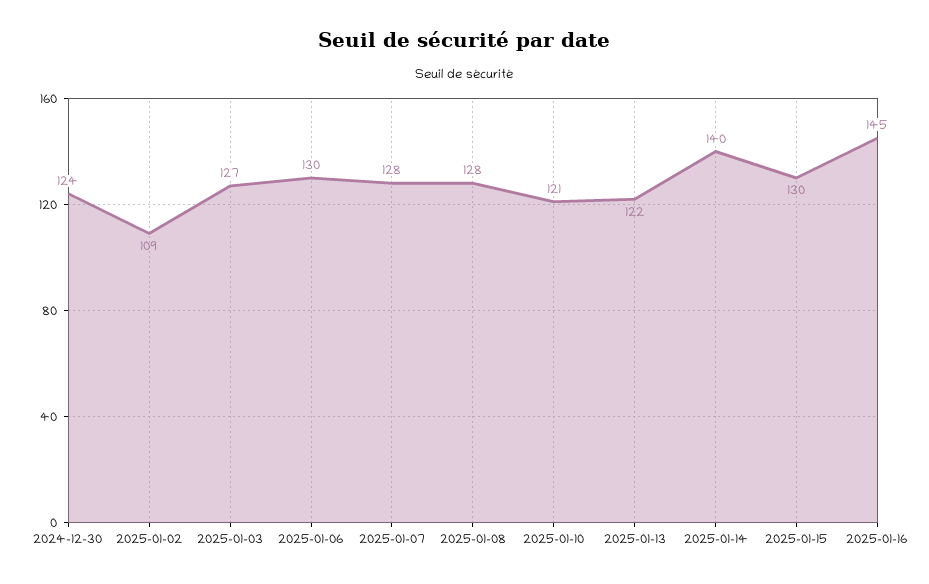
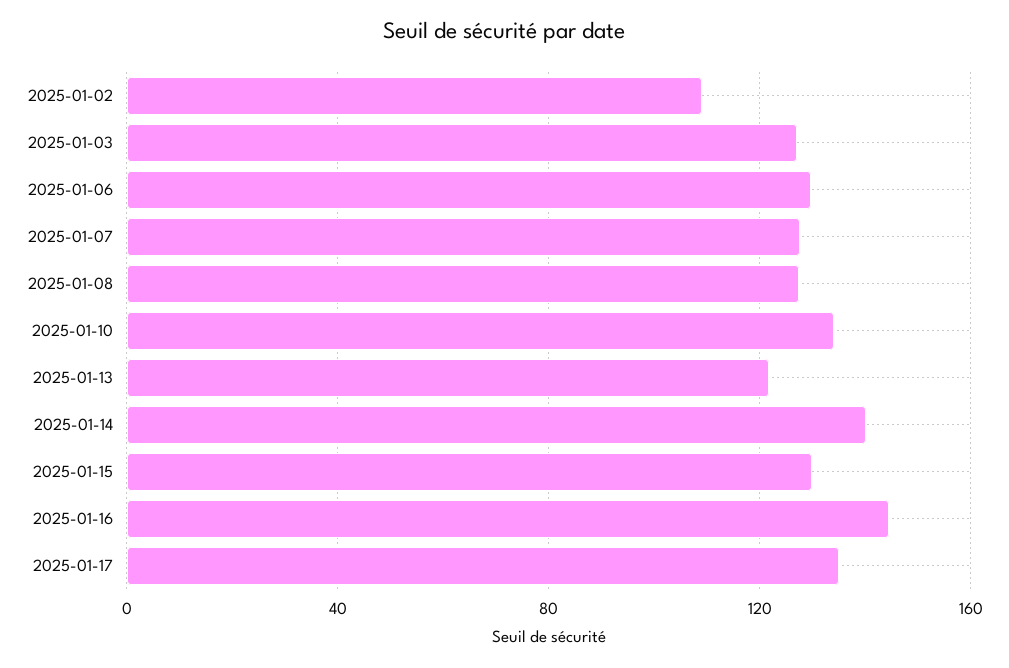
2024-12-30: 124 -> none
2025-01-10: 121 -> 135
2025-01-17: none -> 135

